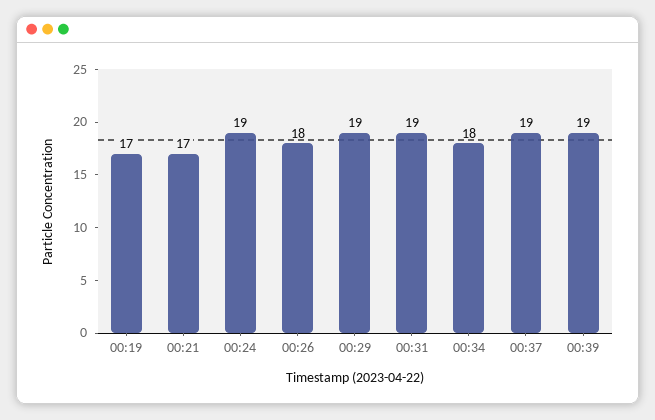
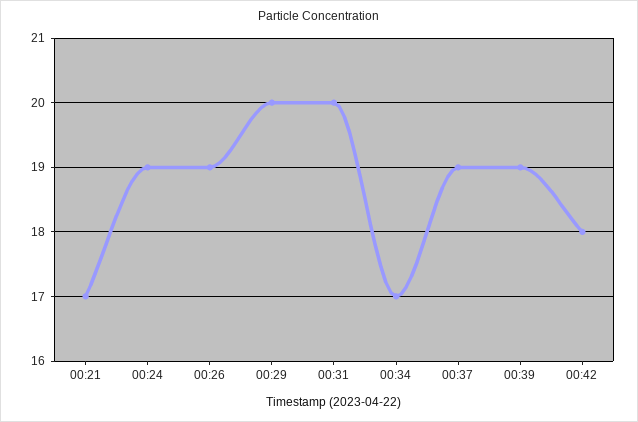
00:19: 17 -> none
00:26: 18 -> 19
00:29: 19 -> 20
00:31: 19 -> 20
00:34: 18 -> 17
00:42: none -> 18

